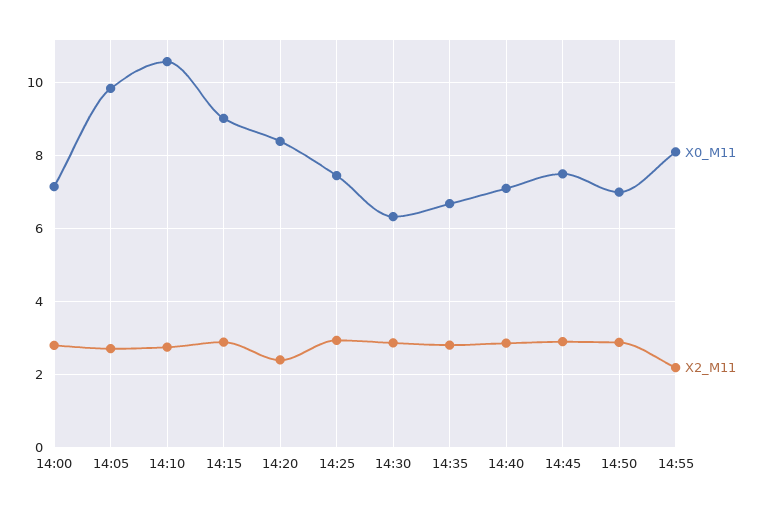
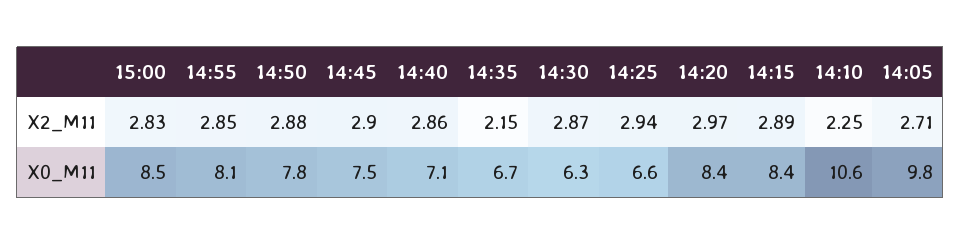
X0_M11, 14:00: 7.2 -> none
X2_M11, 14:00: 2.8 -> none
X2_M11, 14:10: 2.8 -> 2.25
X0_M11, 14:15: 9 -> 8.4
X2_M11, 14:20: 2.4 -> 2.97
X0_M11, 14:25: 7.4 -> 6.6
X2_M11, 14:35: 2.8 -> 2.15
X0_M11, 14:50: 7 -> 7.8
X2_M11, 14:55: 2.2 -> 2.85
X2_M11, 15:00: none -> 2.83
X0_M11, 15:00: none -> 8.5

